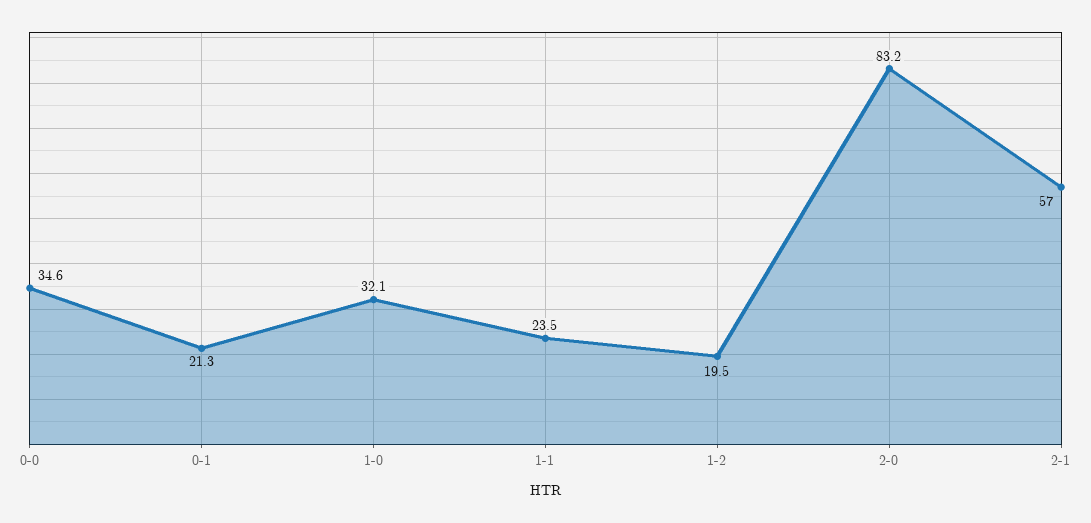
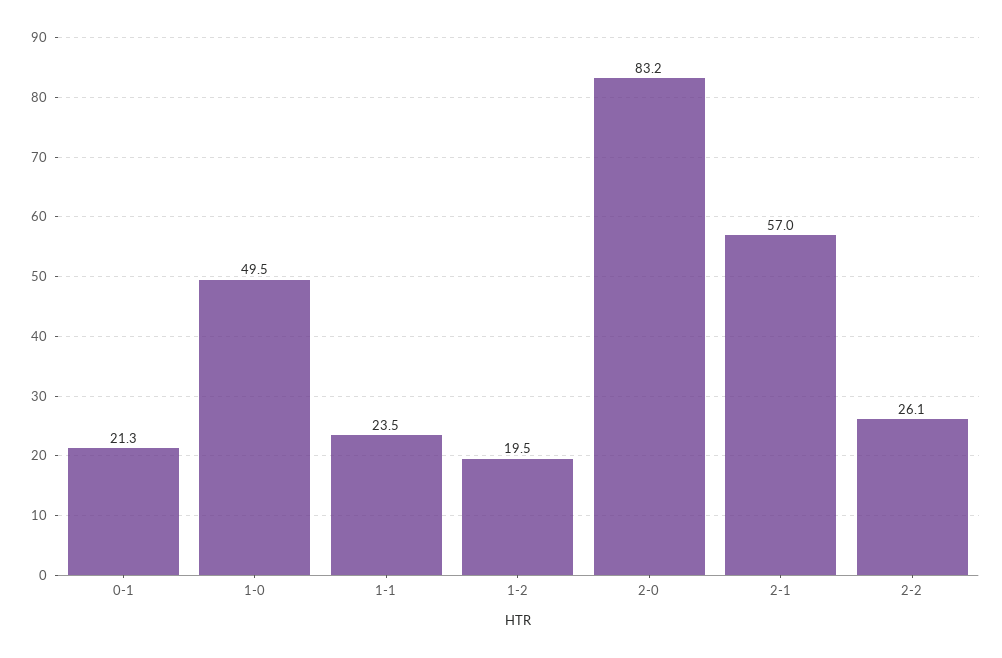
0-0: 34.6 -> none
1-0: 32.1 -> 49.5
2-2: none -> 26.1

